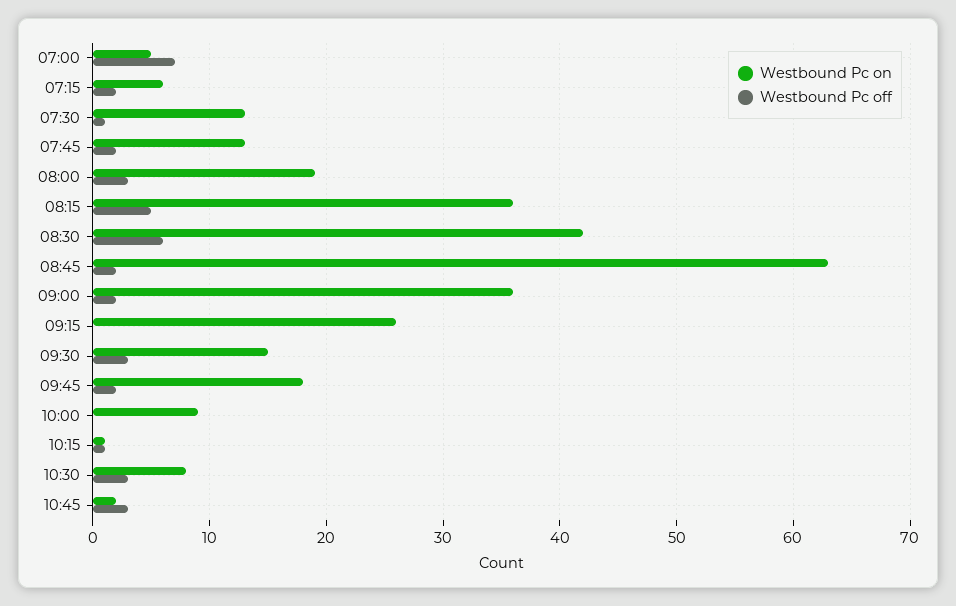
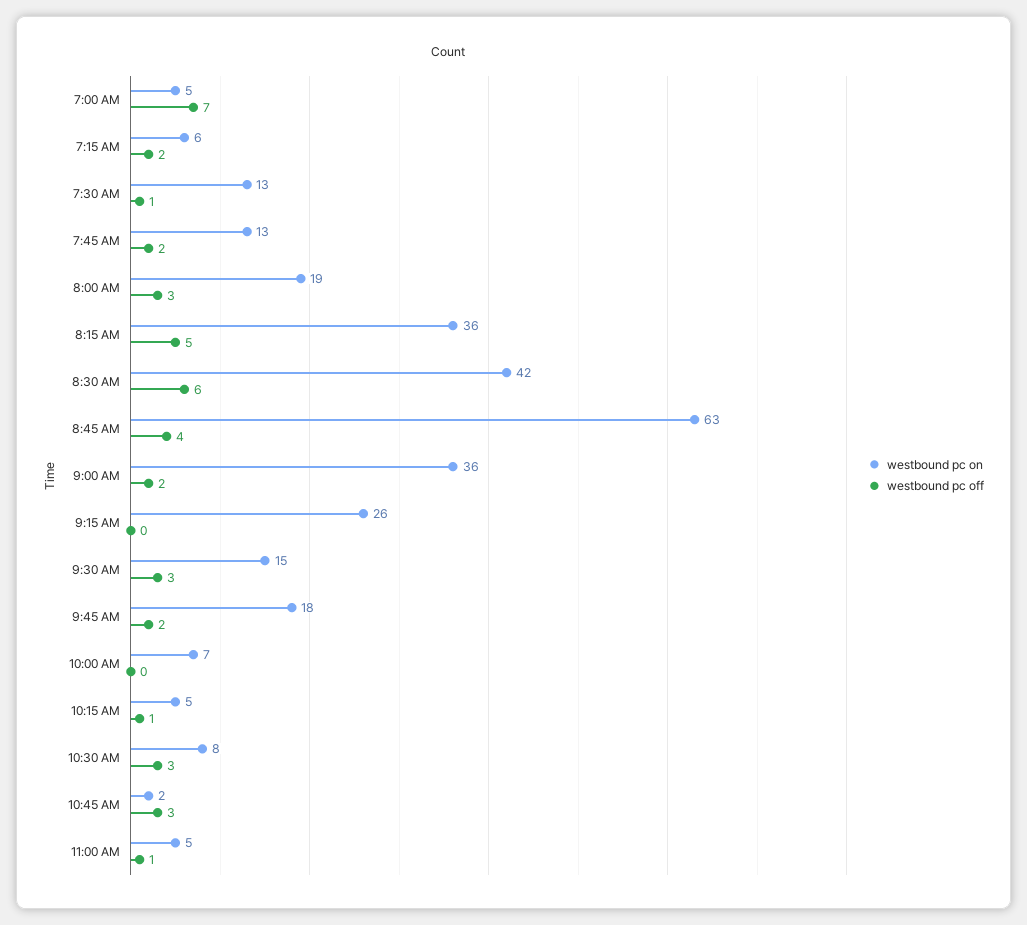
Westbound Pc off, 08:45: 2 -> 4
Westbound Pc on, 10:00: 9 -> 7
Westbound Pc on, 10:15: 1 -> 5
Westbound Pc on, 11:00 AM: none -> 5
Westbound Pc off, 11:00 AM: none -> 1

